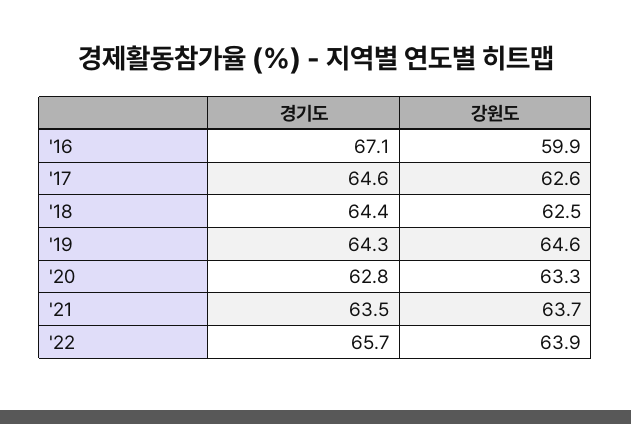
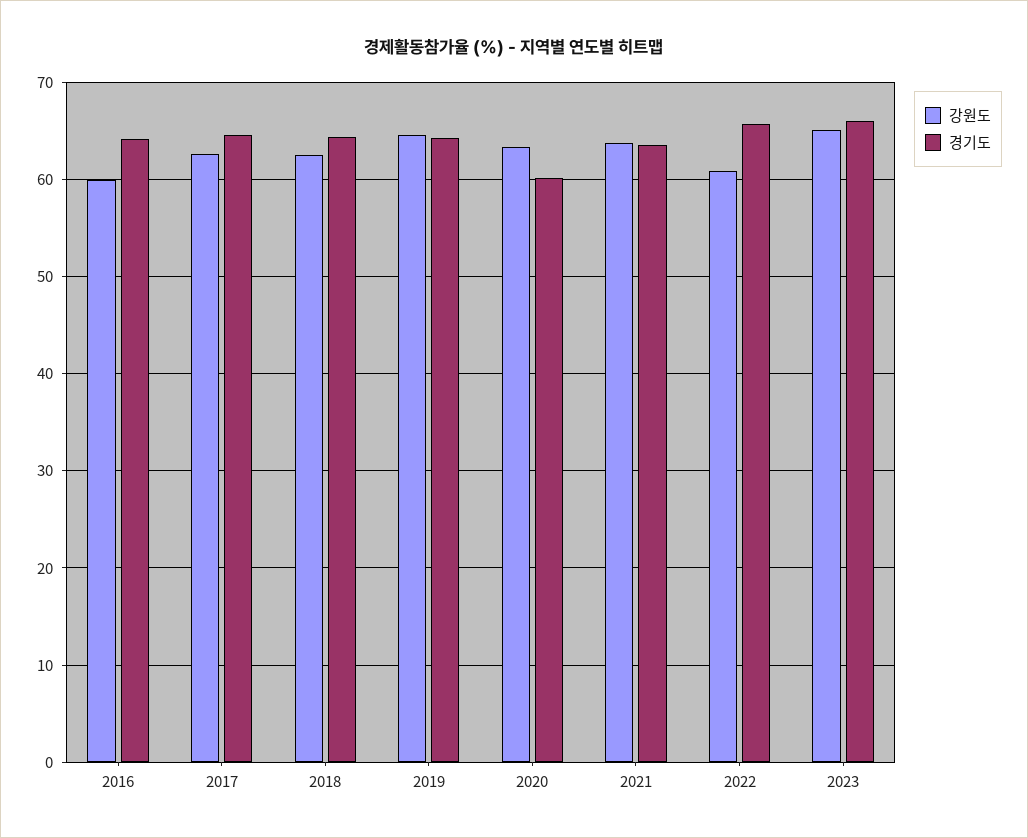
경기도, '16: 67.1 -> 64
경기도, '20: 62.8 -> 60
강원도, '22: 63.9 -> 61
강원도, 2023: none -> 65
경기도, 2023: none -> 66

